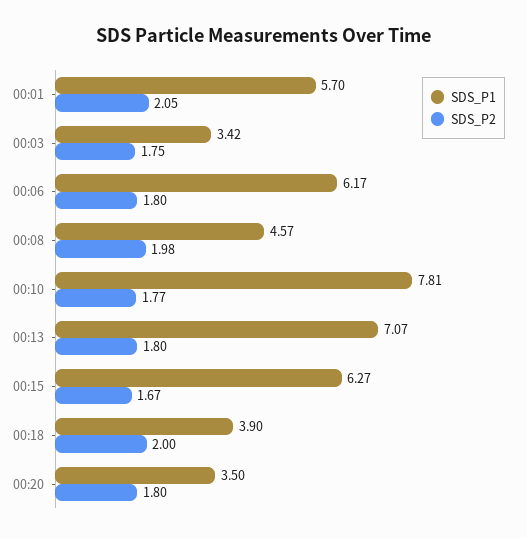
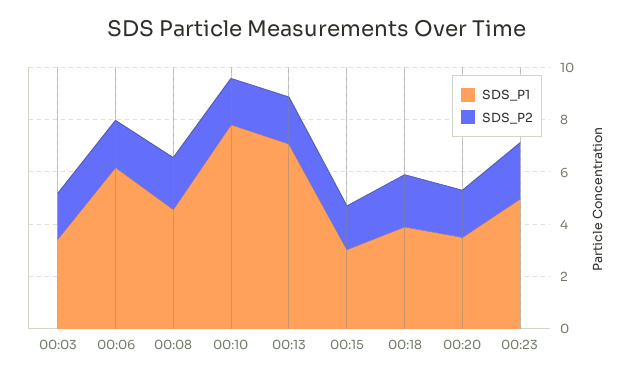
SDS_P1, 00:01: 5.7 -> none
SDS_P2, 00:01: 2.05 -> none
SDS_P1, 00:15: 6.27 -> 3
SDS_P1, 00:23: none -> 5
SDS_P2, 00:23: none -> 2

